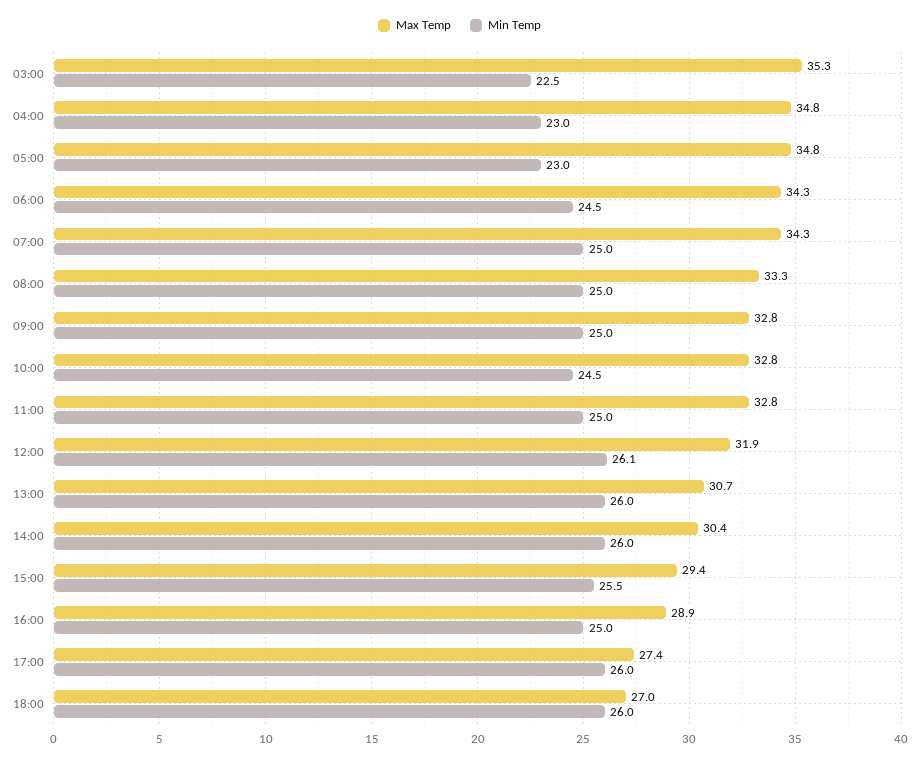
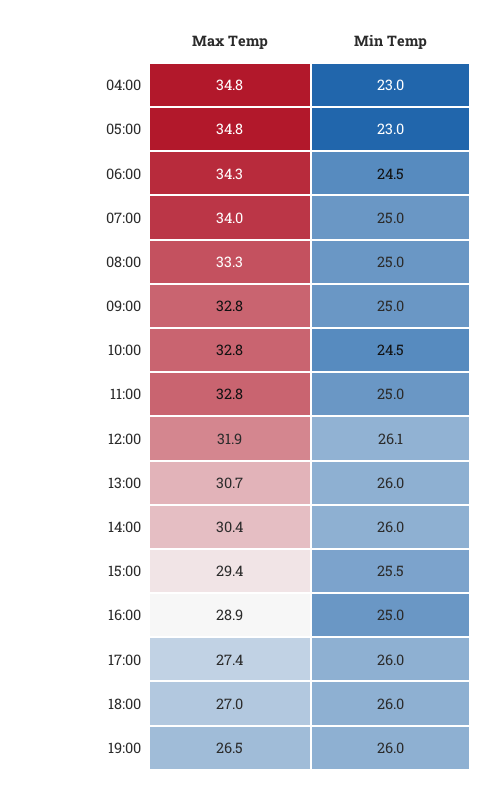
Max Temp, 03:00: 35.3 -> none
Min Temp, 03:00: 22.5 -> none
Max Temp, 07:00: 34.3 -> 34
Max Temp, 19:00: none -> 26.5
Min Temp, 19:00: none -> 26

